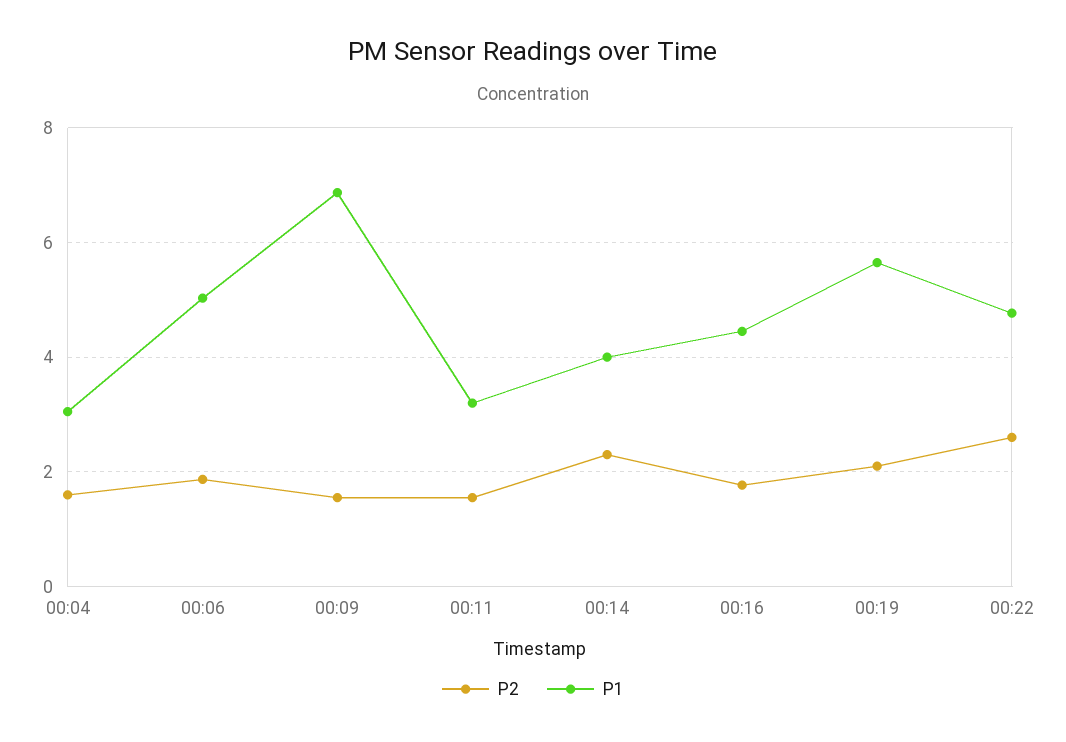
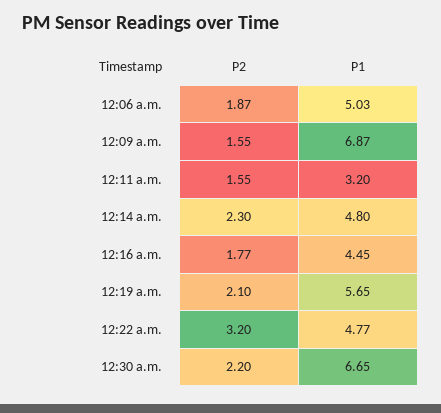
P2, 00:04: 1.6 -> none
P1, 00:04: 3 -> none
P1, 00:14: 4 -> 4.8
P2, 00:22: 2.6 -> 3.2
P2, 12:30 a.m.: none -> 2.2
P1, 12:30 a.m.: none -> 6.65

